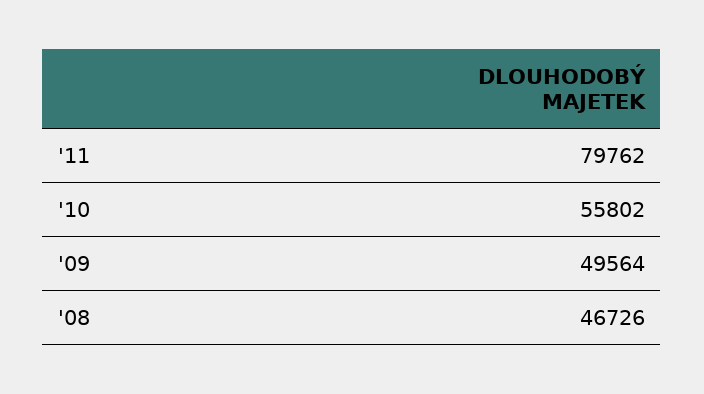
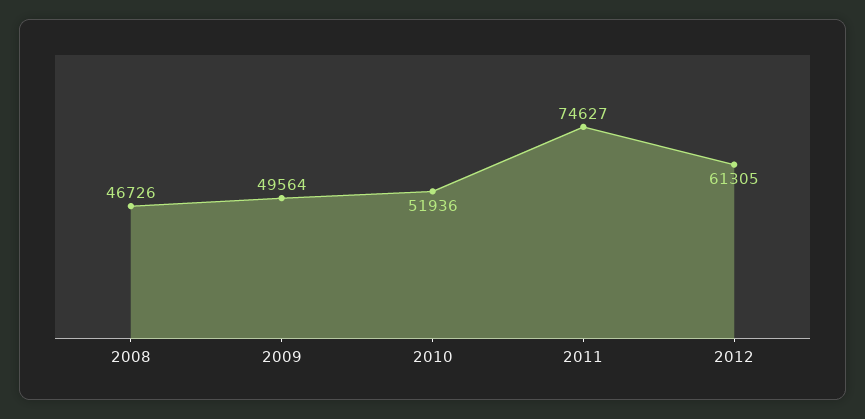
'11: 79762 -> 74627
'10: 55802 -> 51936
2012: none -> 61305

